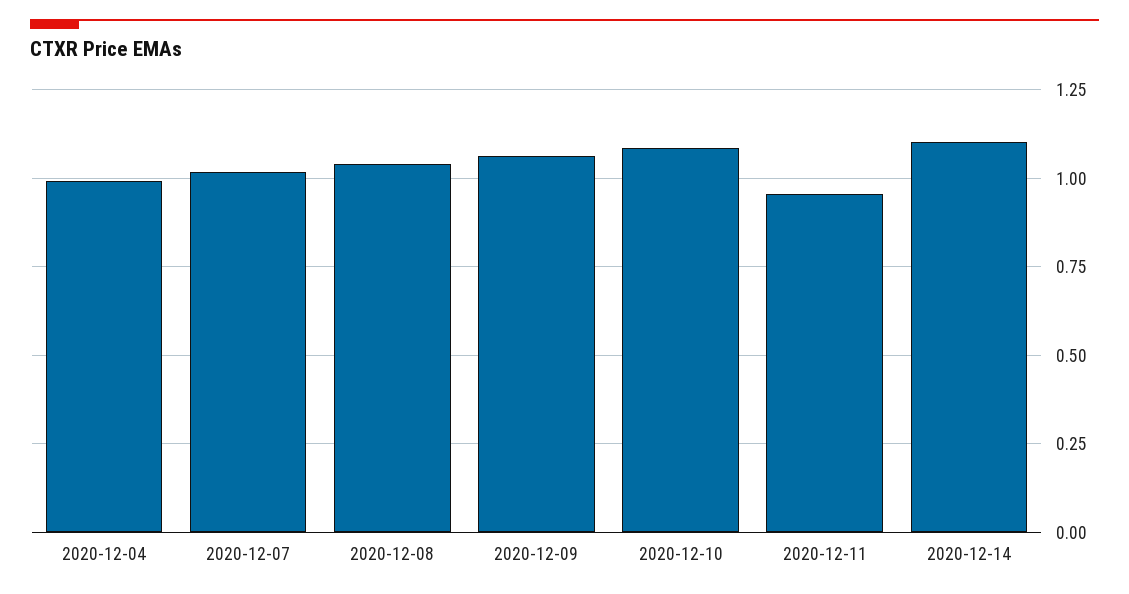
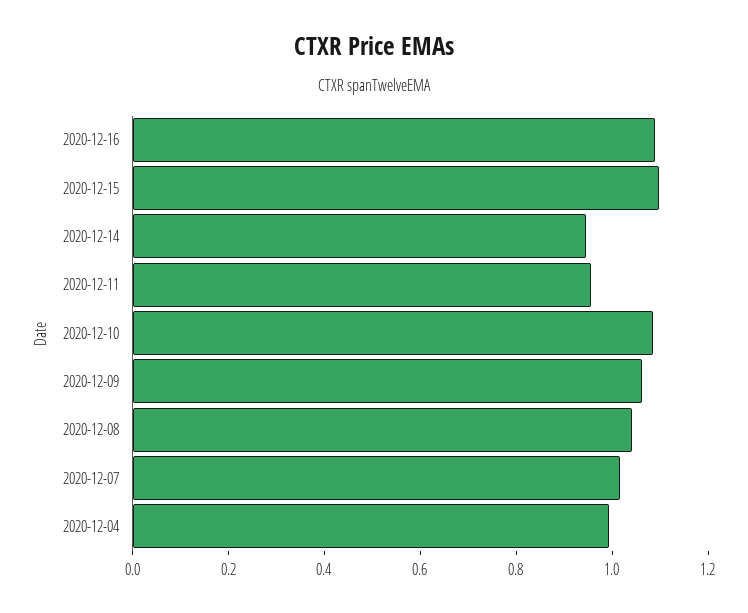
2020-12-14: 1.1 -> 0.95
2020-12-16: none -> 1.1
2020-12-15: none -> 1.1

